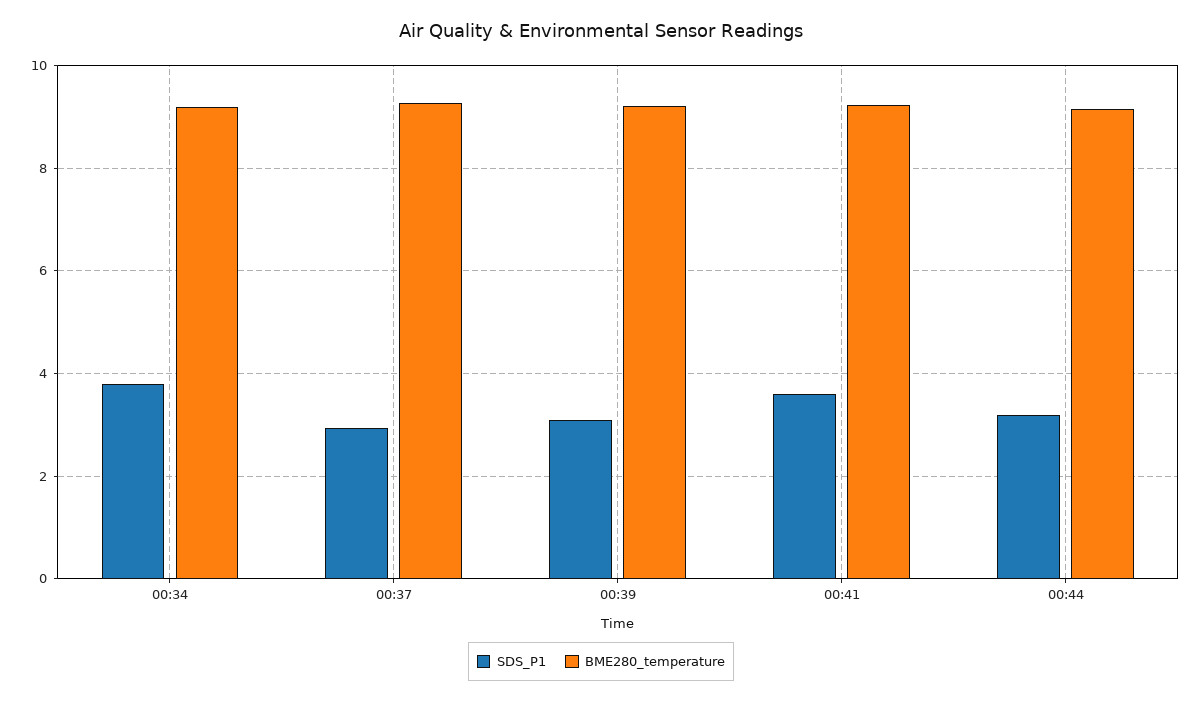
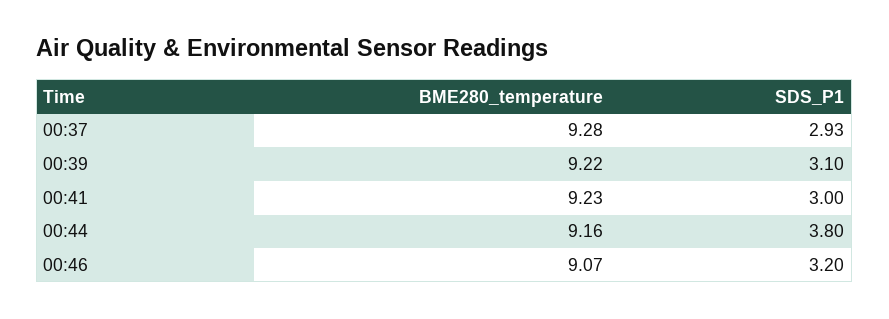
SDS_P1, 00:34: 3.8 -> none
BME280_temperature, 00:34: 9.2 -> none
SDS_P1, 00:41: 3.6 -> 3
SDS_P1, 00:44: 3.2 -> 3.8
BME280_temperature, 00:46: none -> 9.07
SDS_P1, 00:46: none -> 3.2

